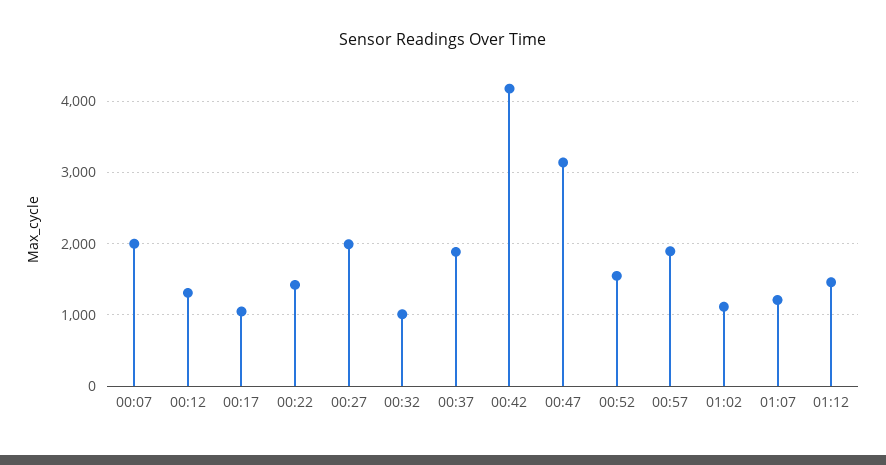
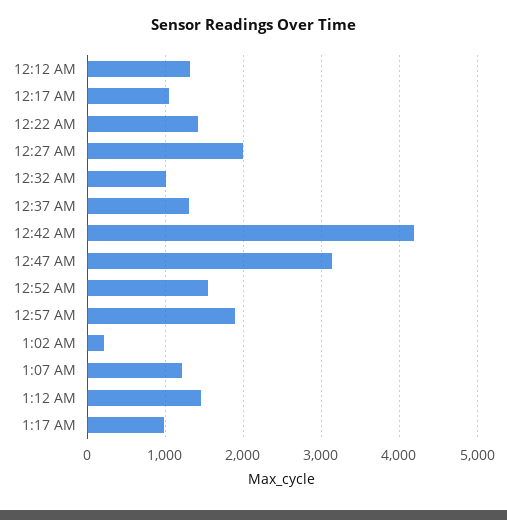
00:07: 2000 -> none
00:37: 1900 -> 1300
01:02: 1100 -> 200
1:17 AM: none -> 1000

